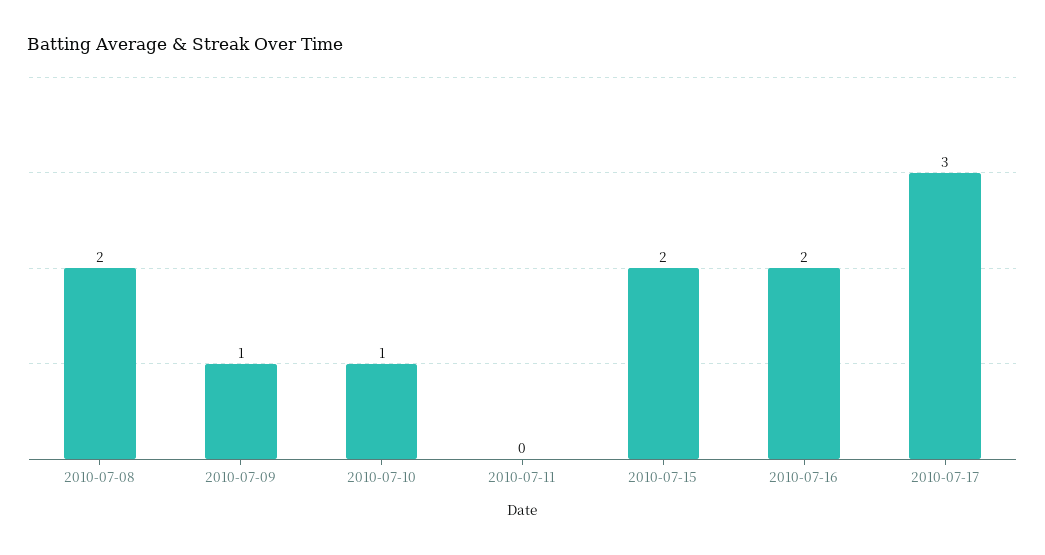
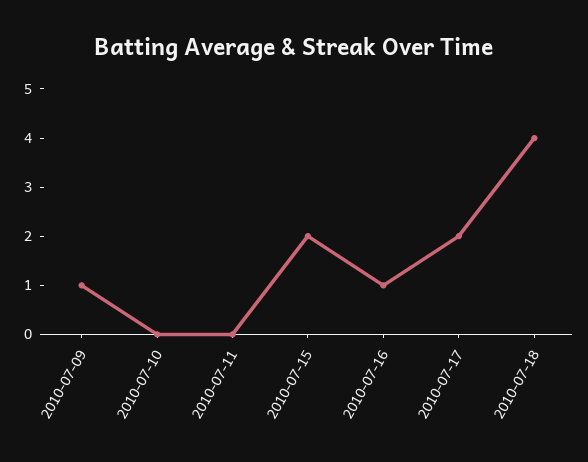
2010-07-08: 2 -> none
2010-07-10: 1 -> 0
2010-07-16: 2 -> 1
2010-07-17: 3 -> 2
2010-07-18: none -> 4

